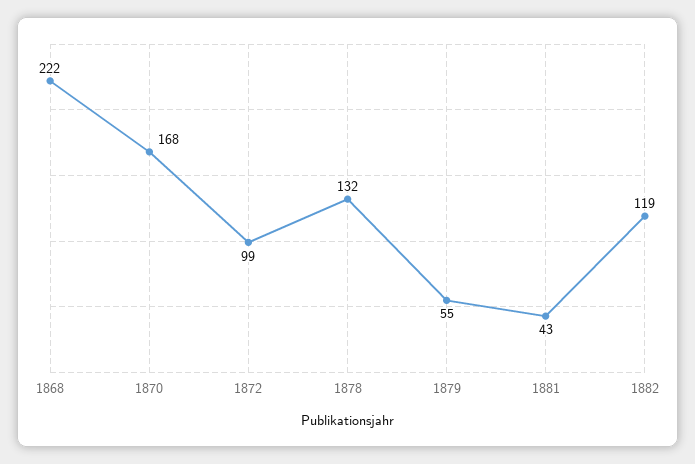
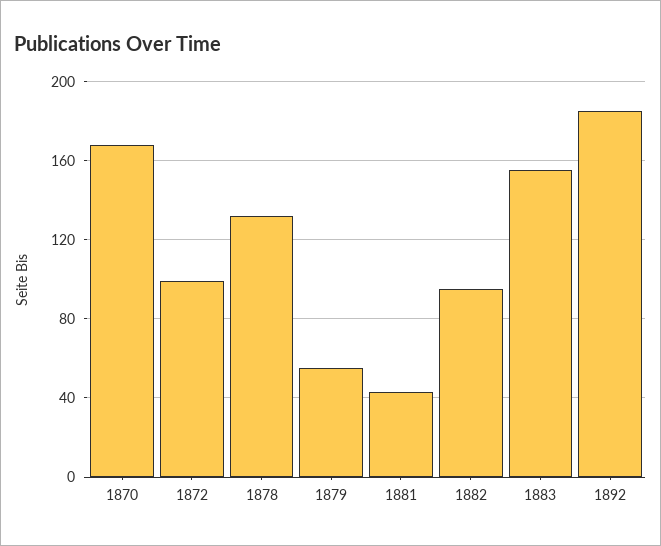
1868: 222 -> none
1882: 119 -> 95
1883: none -> 155
1892: none -> 185

